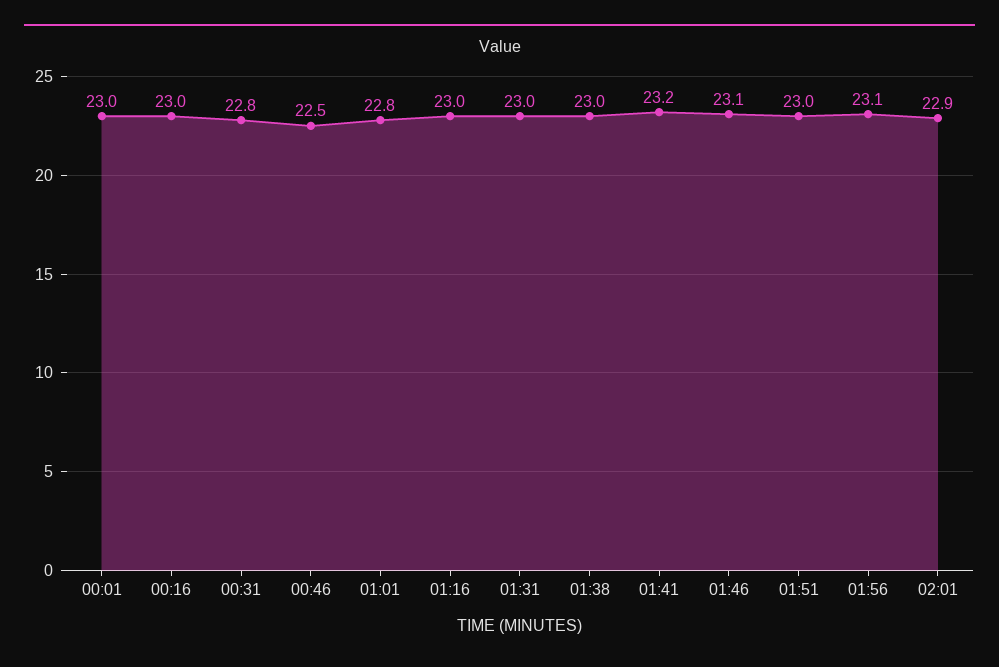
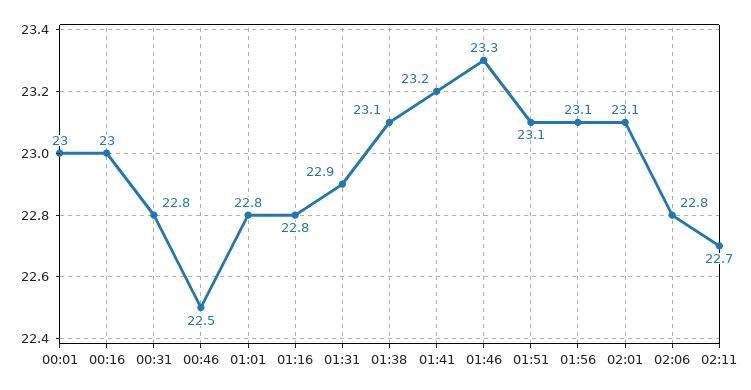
01:16: 23 -> 22.8
01:31: 23 -> 22.9
01:38: 23 -> 23.1
01:46: 23.1 -> 23.3
01:51: 23 -> 23.1
02:01: 22.9 -> 23.1
02:06: none -> 22.8
02:11: none -> 22.7

